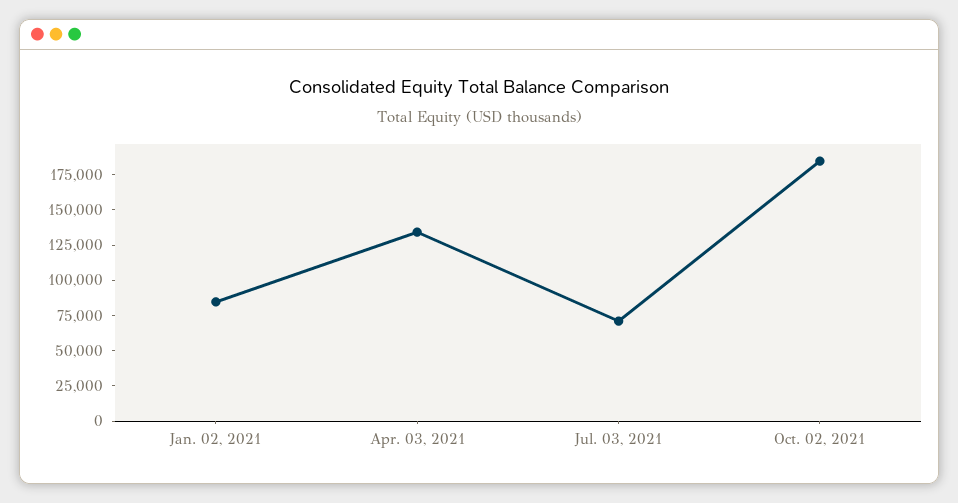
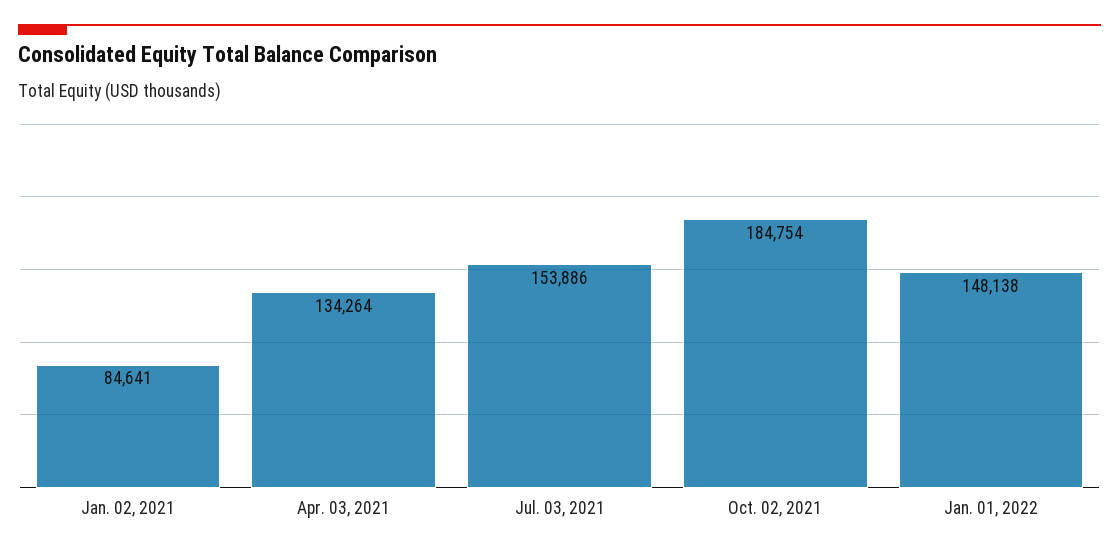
Jul. 03, 2021: 75000 -> 153886
Jan. 01, 2022: none -> 148138

